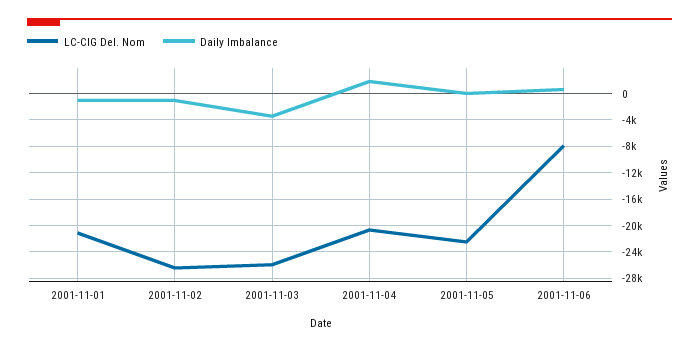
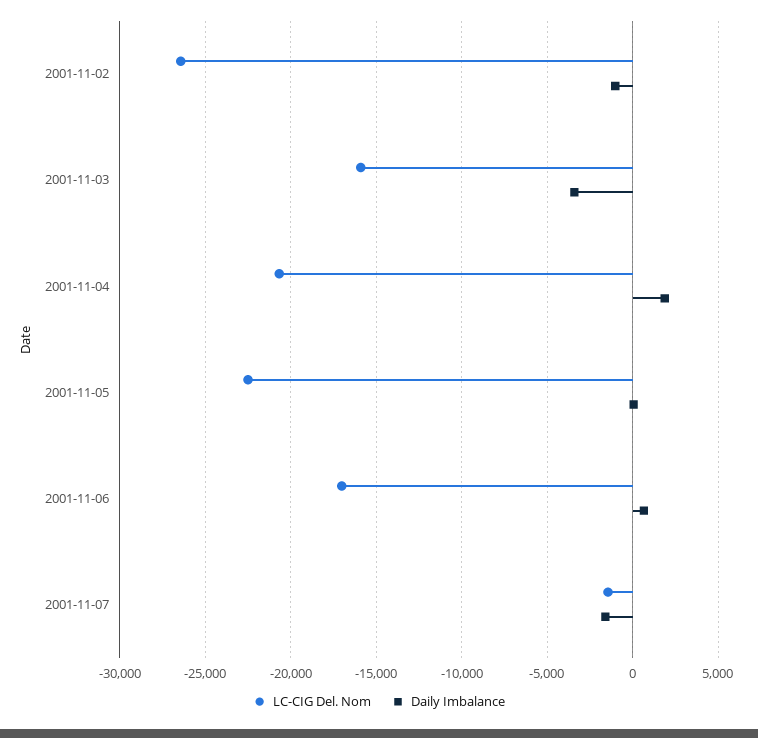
LC-CIG Del. Nom, 2001-11-01: -21000 -> none
Daily Imbalance, 2001-11-01: -1000 -> none
LC-CIG Del. Nom, 2001-11-03: -26000 -> -16000
LC-CIG Del. Nom, 2001-11-06: -8000 -> -17000
LC-CIG Del. Nom, 2001-11-07: none -> -1500
Daily Imbalance, 2001-11-07: none -> -1500

